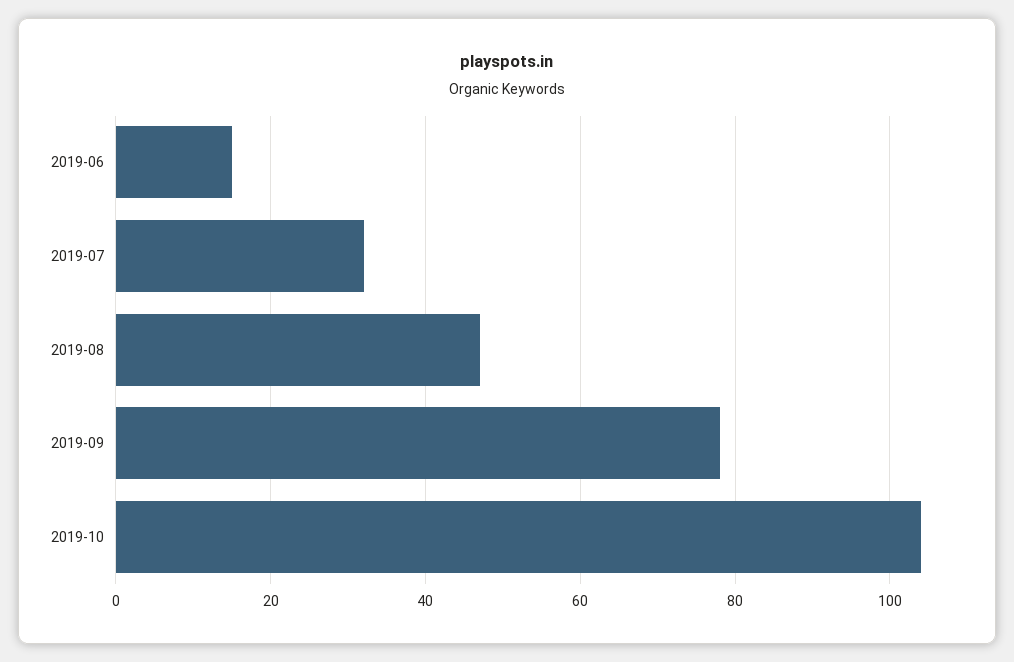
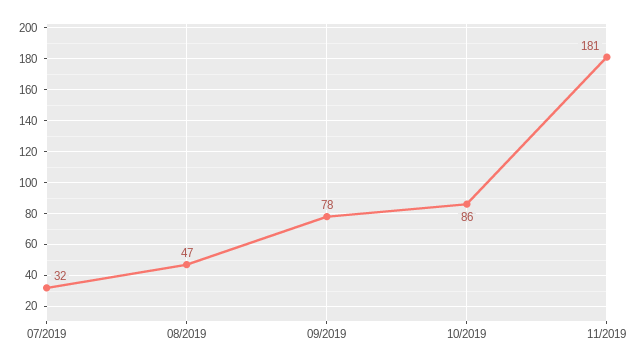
2019-06: 15 -> none
2019-10: 105 -> 86
11/2019: none -> 181

